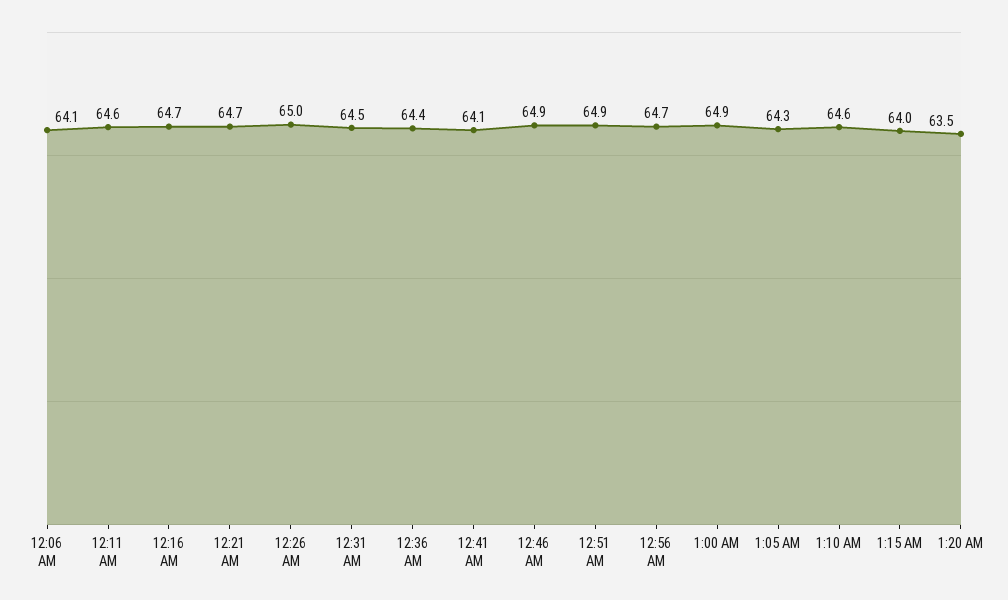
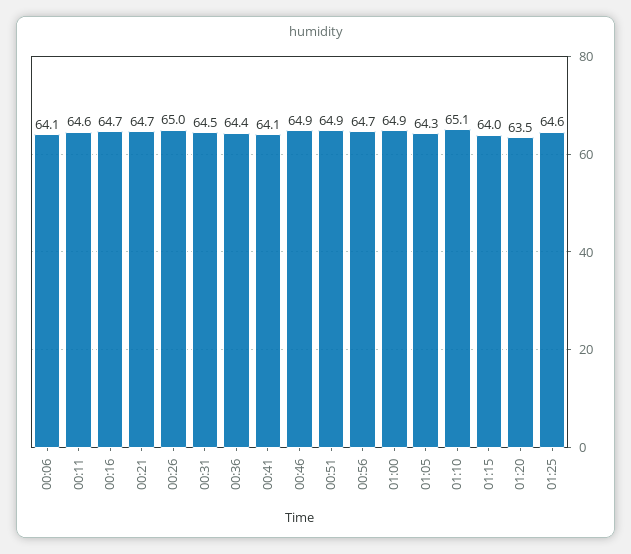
1:10 AM: 64.6 -> 65.1
01:25: none -> 64.6

